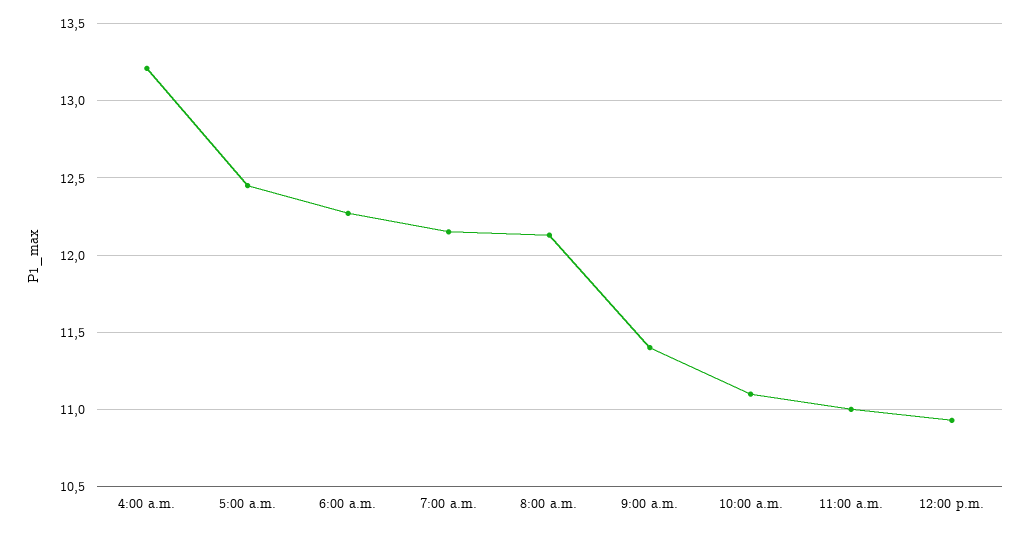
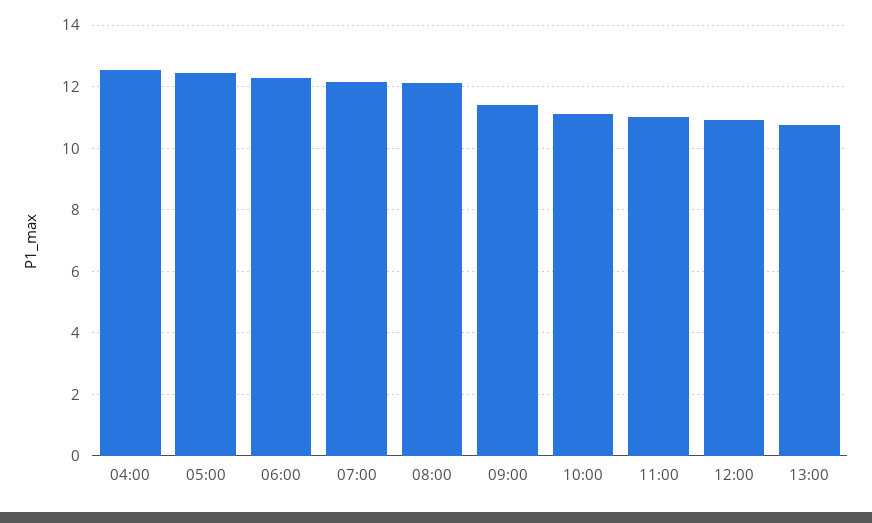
4:00 a.m.: 13.2 -> 12.6
13:00: none -> 10.8

